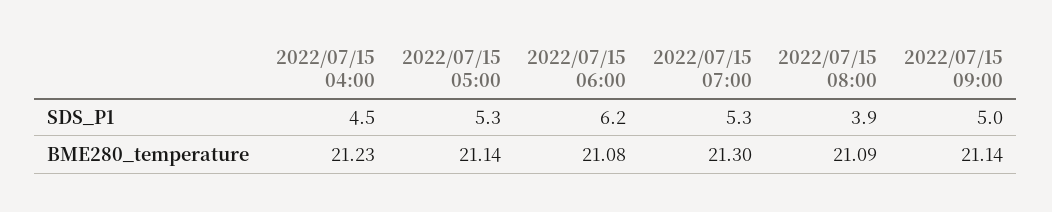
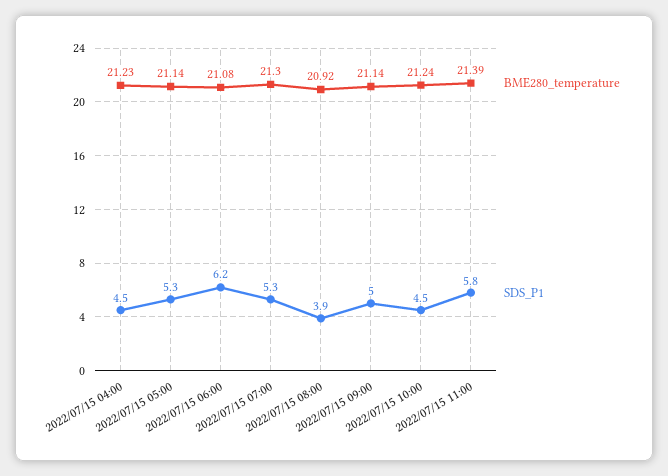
BME280_temperature, 2022/07/15 08:00: 21.09 -> 20.92
BME280_temperature, 2022/07/15 10:00: none -> 21.24
SDS_P1, 2022/07/15 10:00: none -> 4.5
BME280_temperature, 2022/07/15 11:00: none -> 21.39
SDS_P1, 2022/07/15 11:00: none -> 5.8

